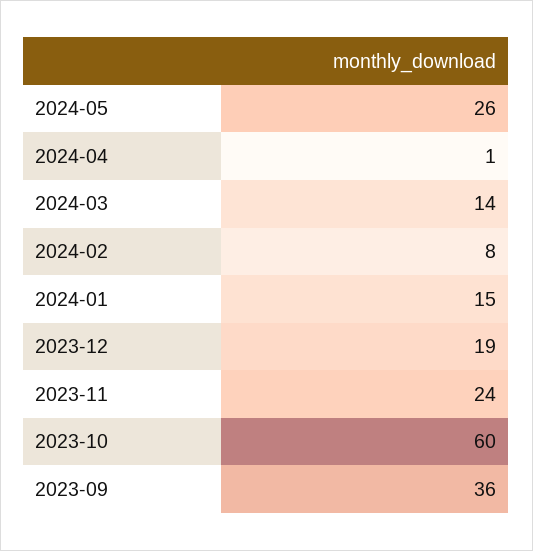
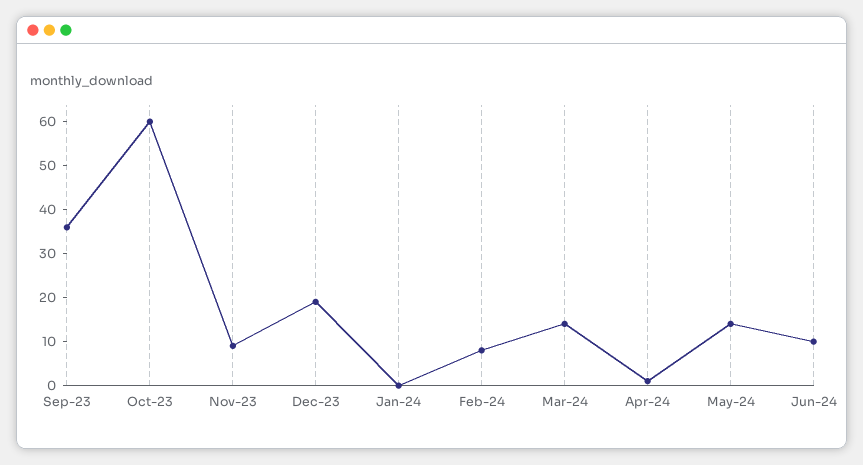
2024-05: 26 -> 15
2024-01: 15 -> 0
2023-11: 24 -> 10
Jun-24: none -> 10

